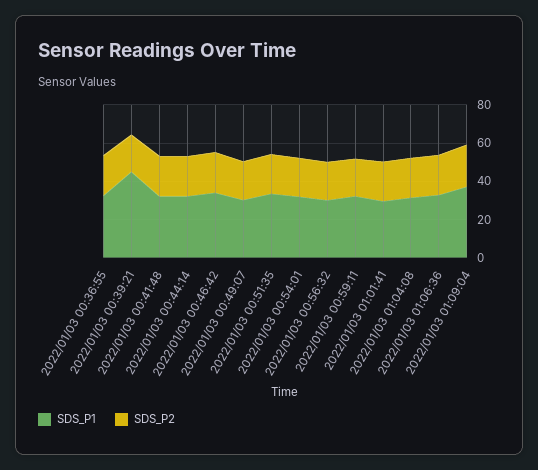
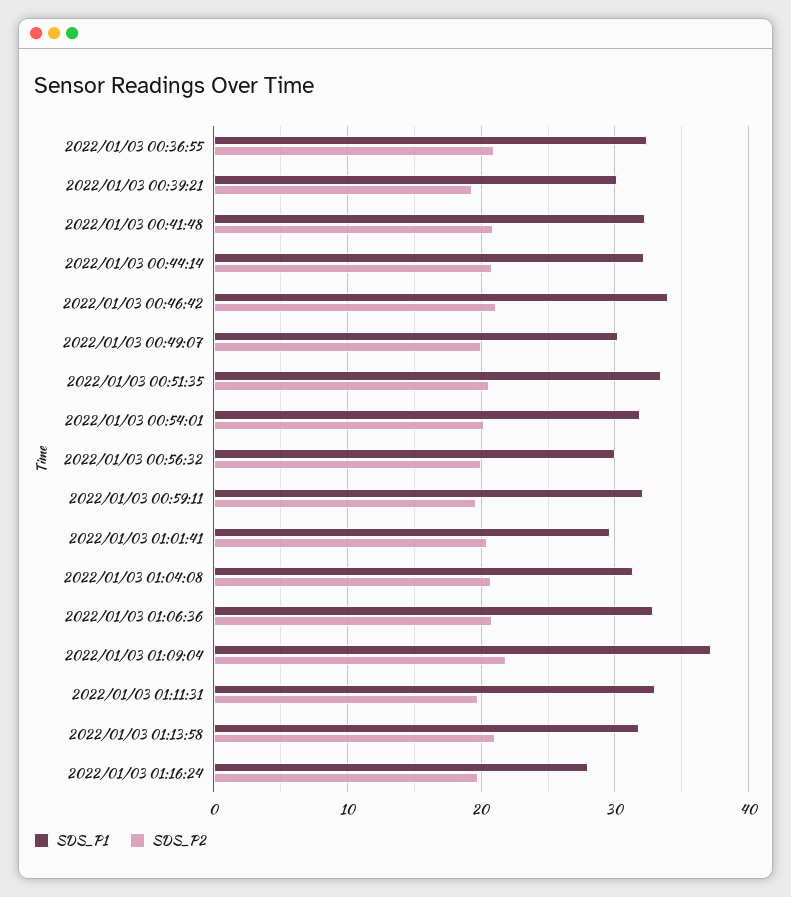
SDS_P1, 2022/01/03 00:39:21: 45 -> 30
SDS_P1, 2022/01/03 01:11:31: none -> 33
SDS_P2, 2022/01/03 01:11:31: none -> 20
SDS_P1, 2022/01/03 01:13:58: none -> 32
SDS_P2, 2022/01/03 01:13:58: none -> 21
SDS_P1, 2022/01/03 01:16:24: none -> 28
SDS_P2, 2022/01/03 01:16:24: none -> 20

